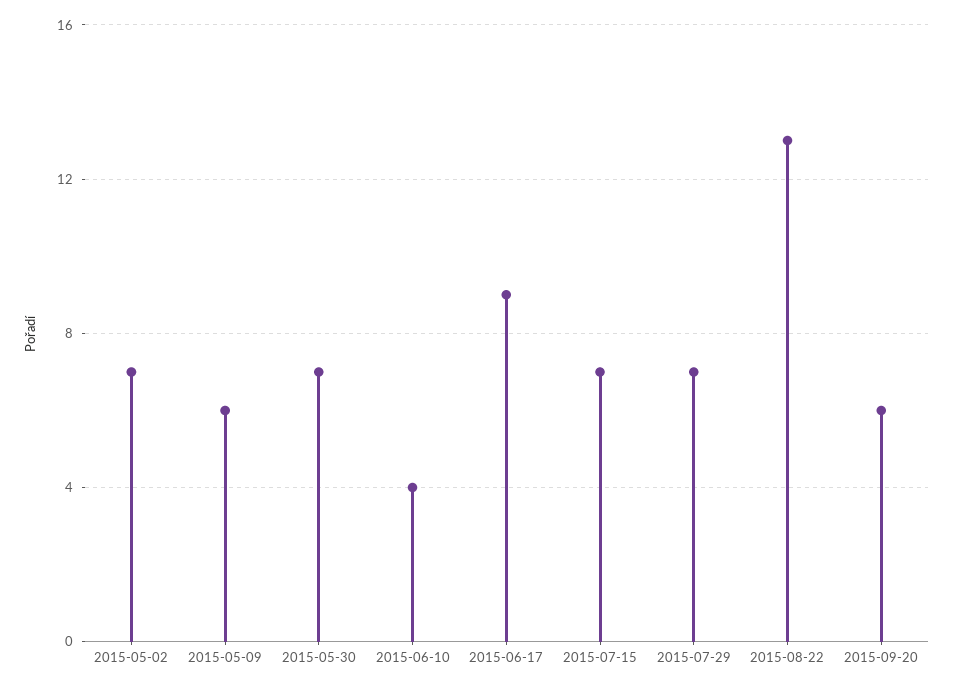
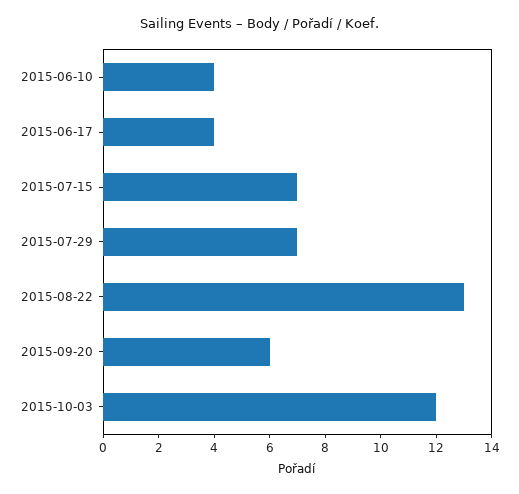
2015-05-02: 7 -> none
2015-05-09: 6 -> none
2015-05-30: 7 -> none
2015-06-17: 9 -> 4
2015-10-03: none -> 12

